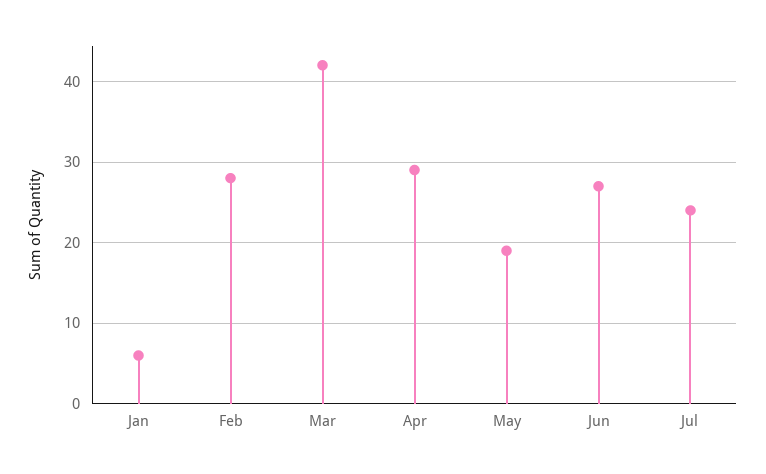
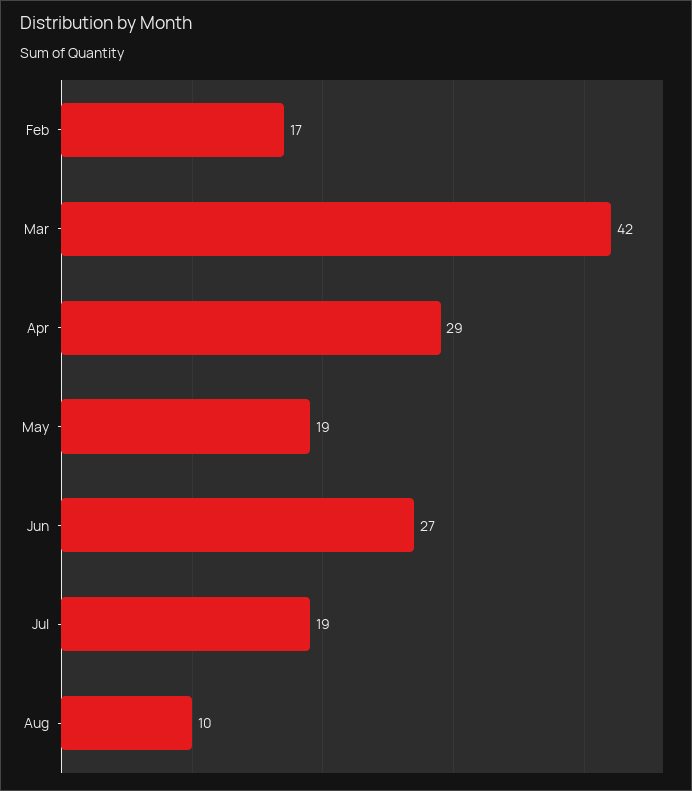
Jan: 6 -> none
Feb: 28 -> 17
Jul: 24 -> 19
Aug: none -> 10

